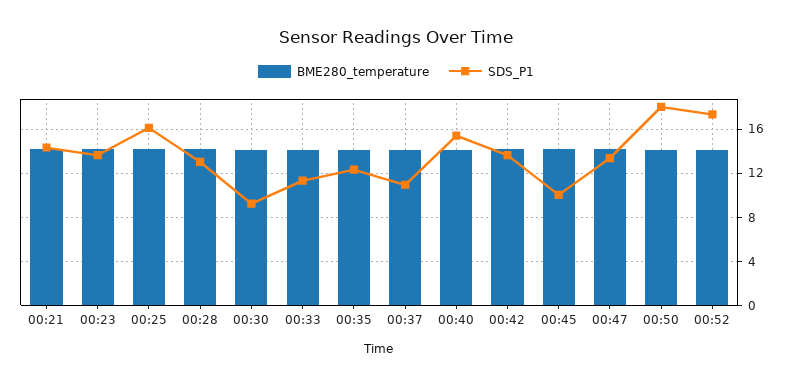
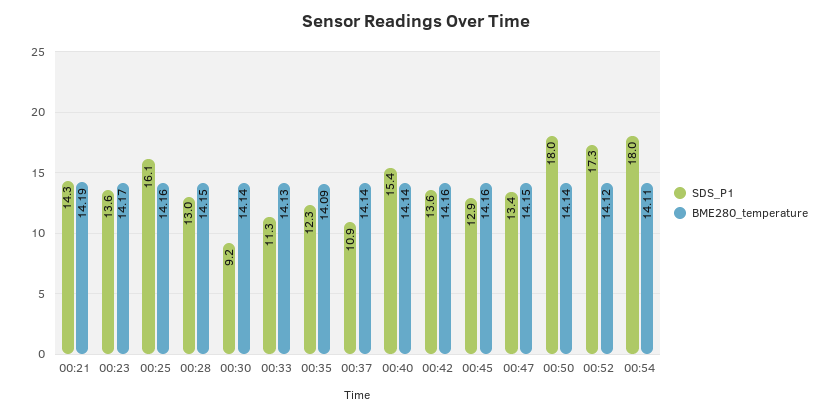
SDS_P1, 00:45: 10 -> 12.9
SDS_P1, 00:54: none -> 18
BME280_temperature, 00:54: none -> 14.11

